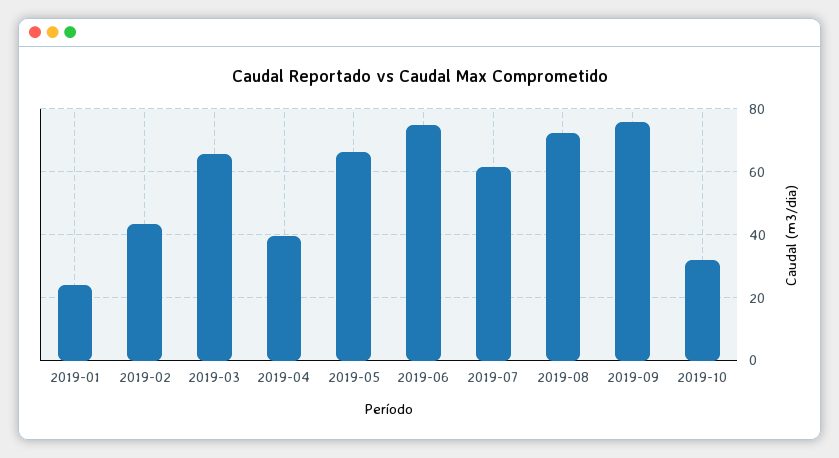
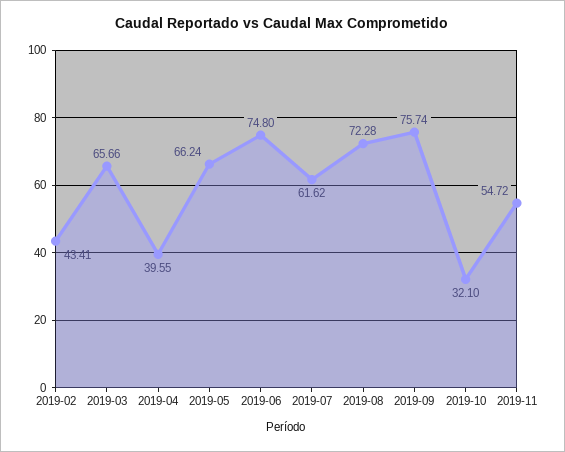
2019-01: 24 -> none
2019-11: none -> 54.72

